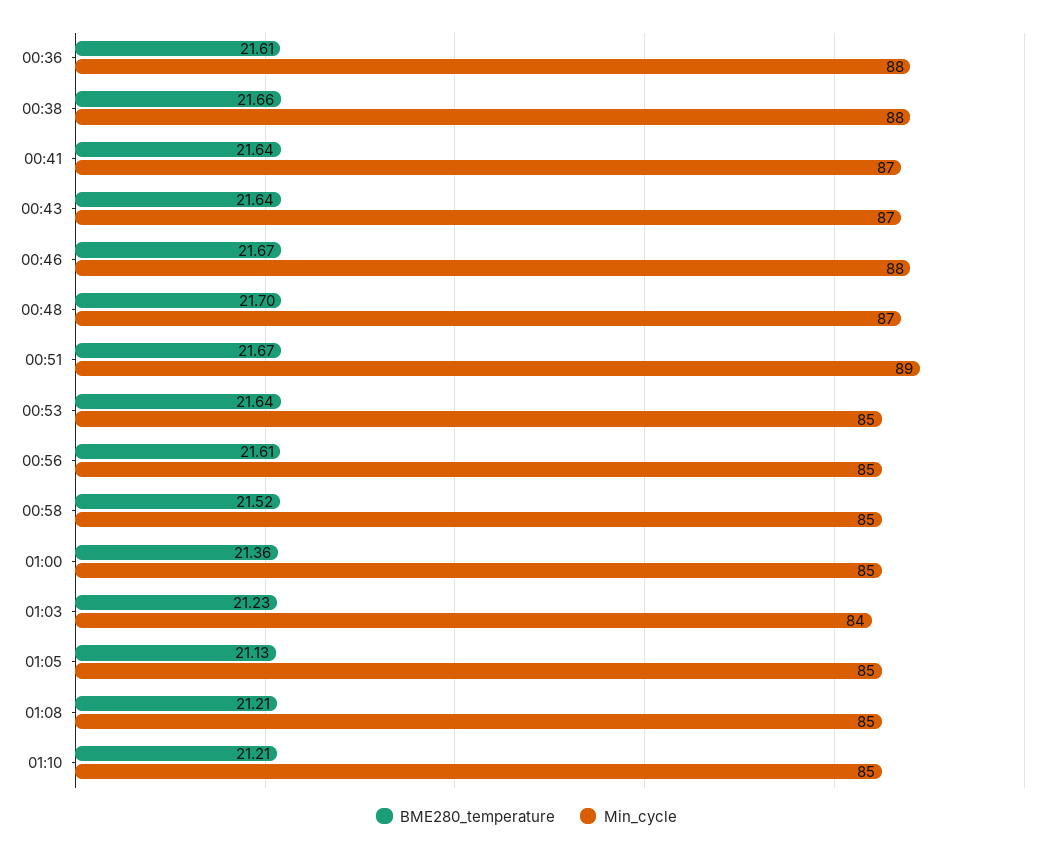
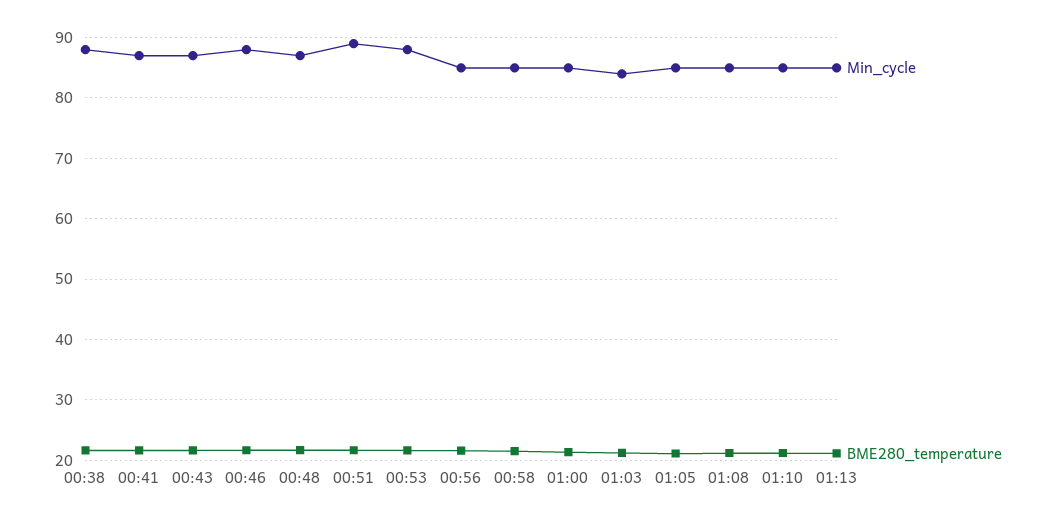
BME280_temperature, 00:36: 21.61 -> none
Min_cycle, 00:36: 88 -> none
Min_cycle, 00:53: 85 -> 88
Min_cycle, 01:13: none -> 85
BME280_temperature, 01:13: none -> 21

